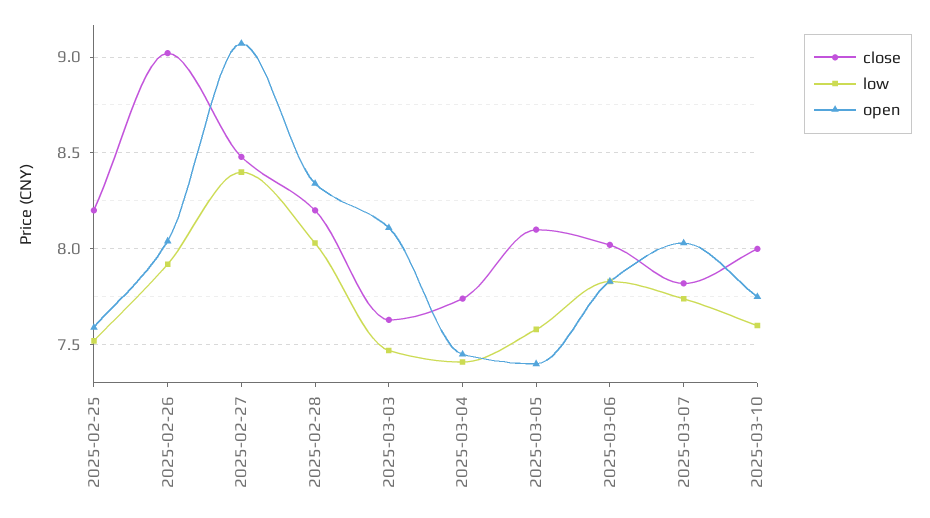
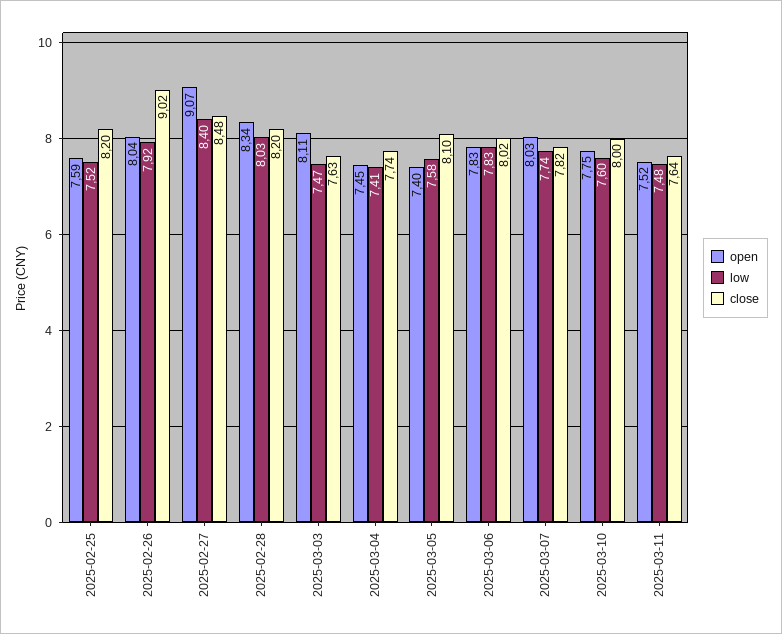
open, 2025-03-11: none -> 7.52
low, 2025-03-11: none -> 7.48
close, 2025-03-11: none -> 7.64

